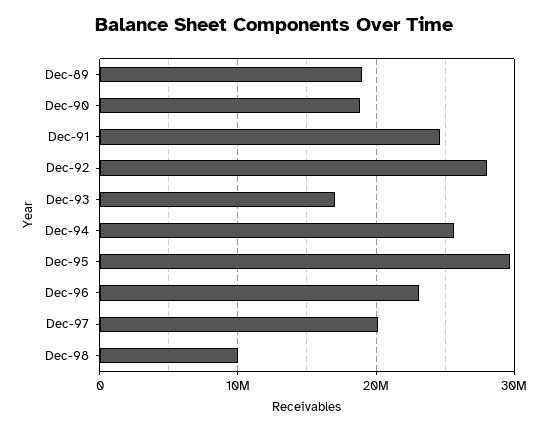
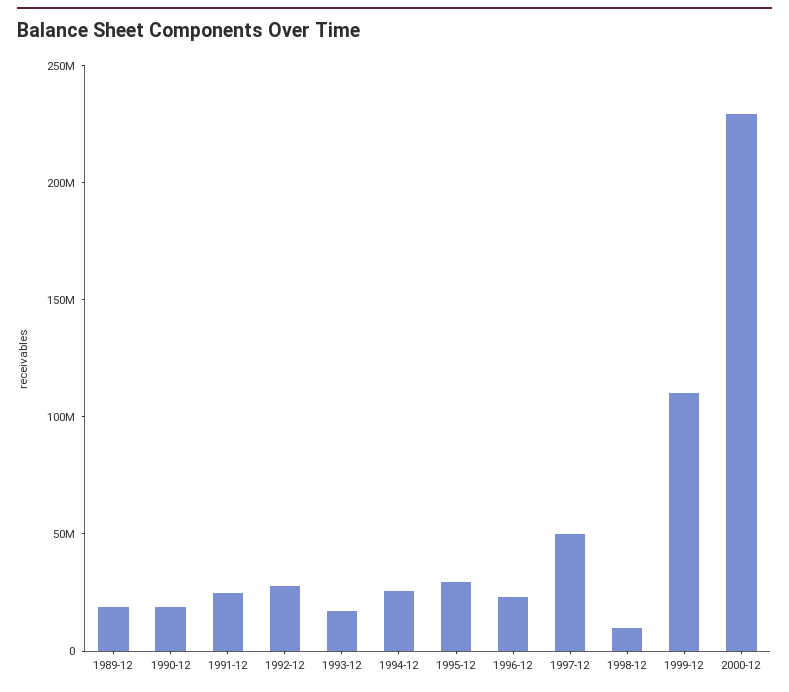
Dec-97: 20000000 -> 50000000
1999-12: none -> 110000000
2000-12: none -> 230000000

